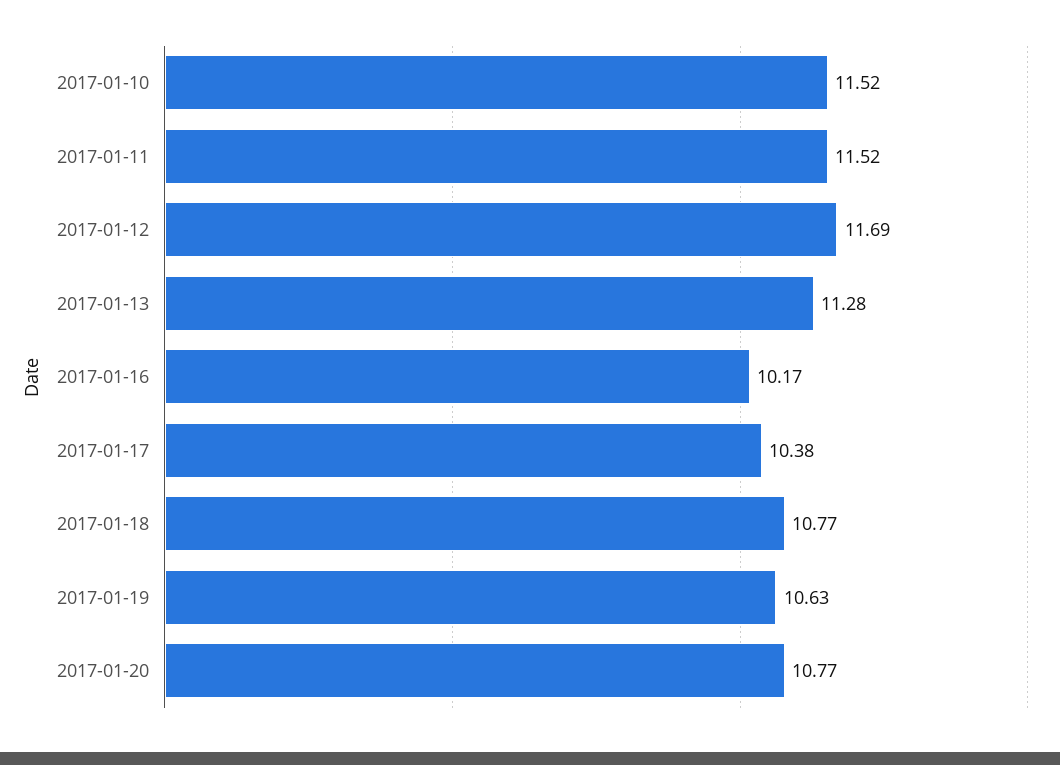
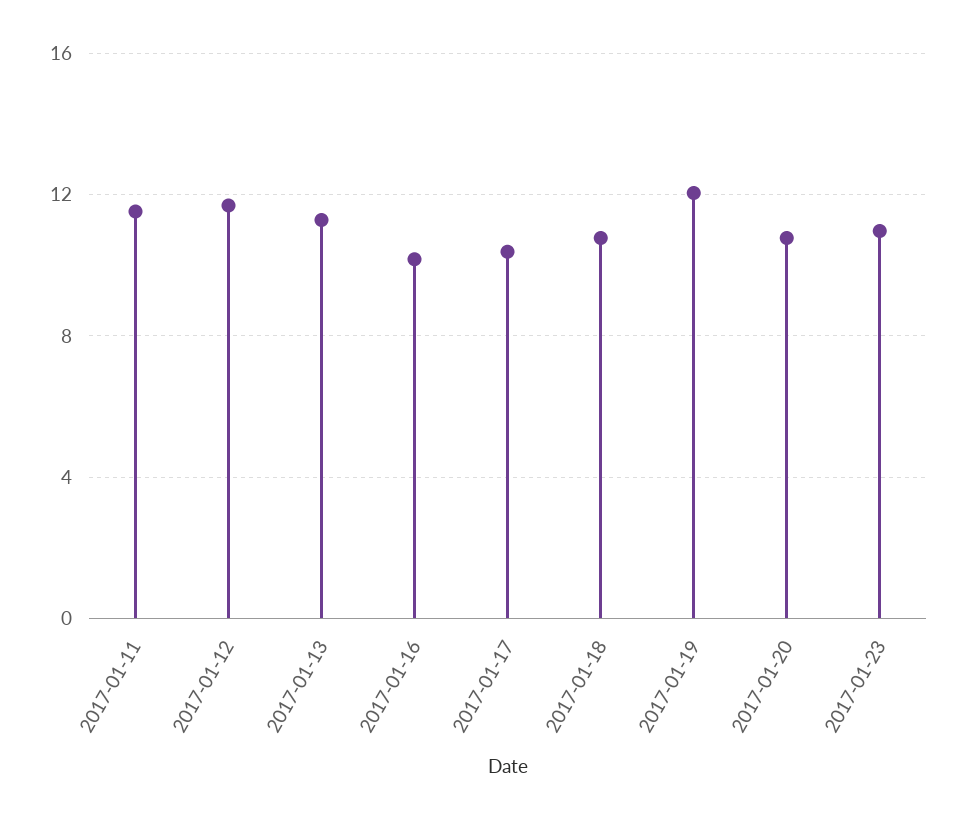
2017-01-10: 11.52 -> none
2017-01-19: 10.63 -> 12
2017-01-23: none -> 11

